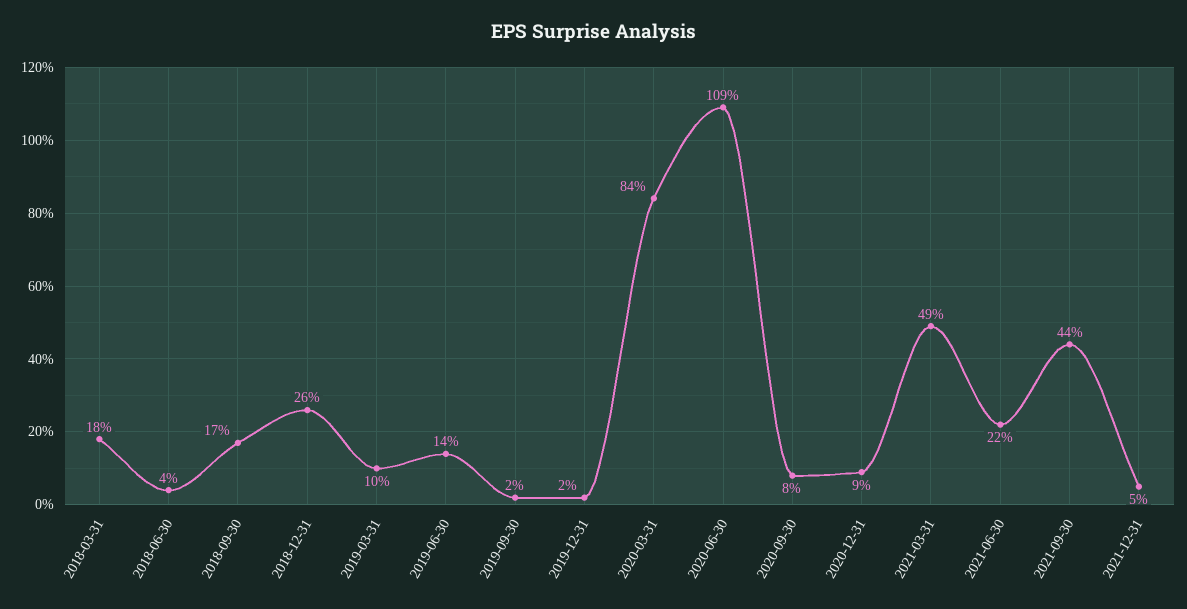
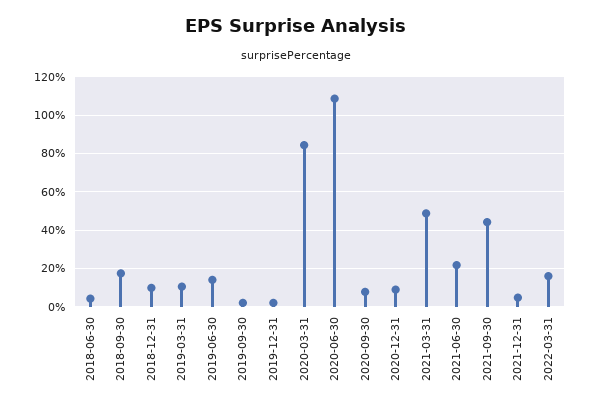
2018-03-31: 18 -> none
2018-12-31: 26 -> 10
2022-03-31: none -> 15

